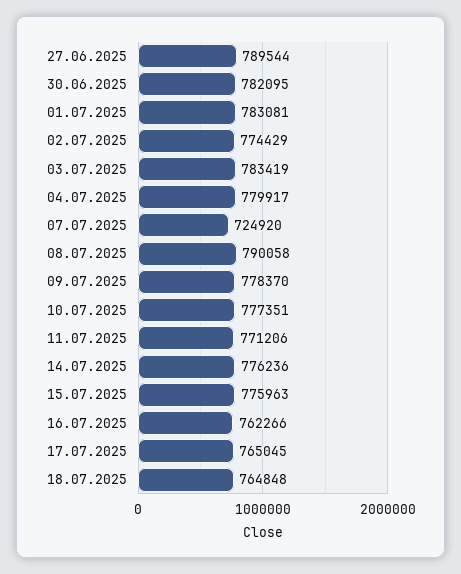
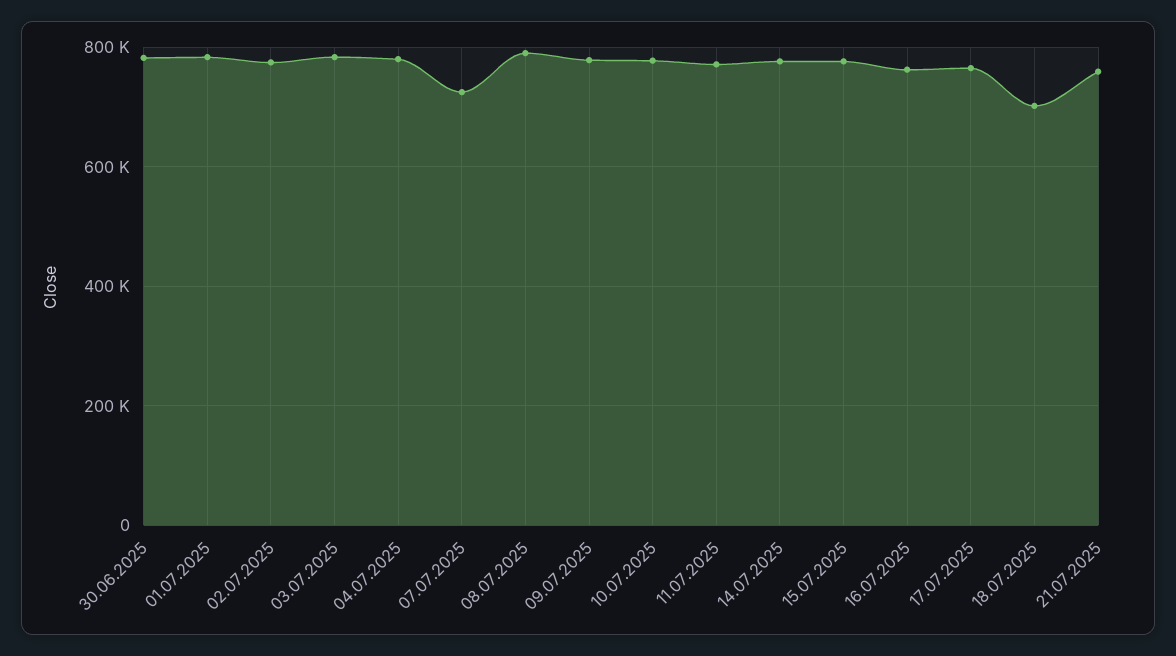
27.06.2025: 789544 -> none
18.07.2025: 764848 -> 700000
21.07.2025: none -> 760000

